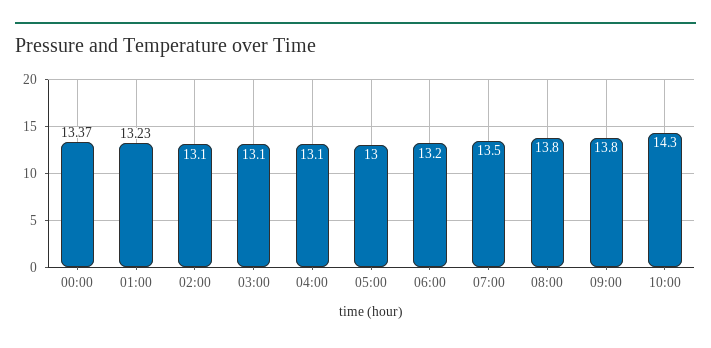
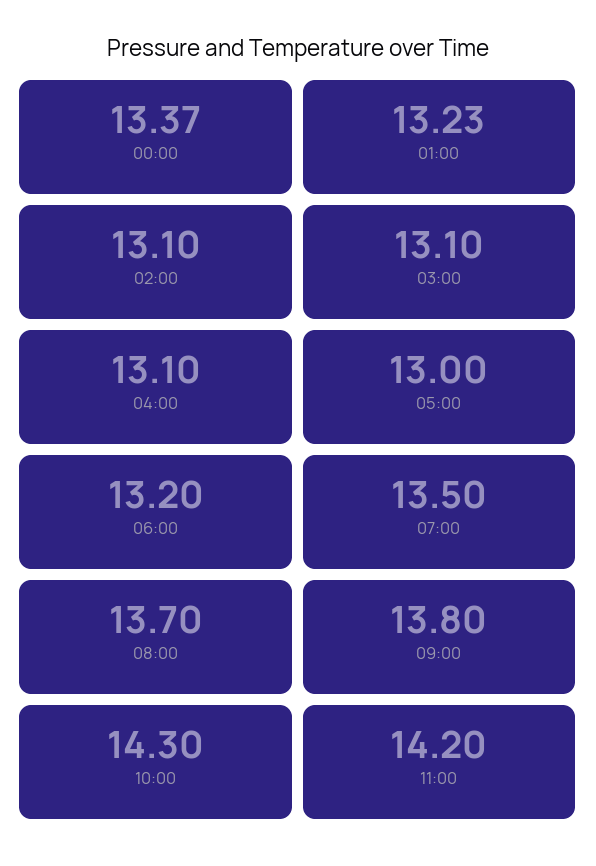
08:00: 13.8 -> 13.7
11:00: none -> 14.2

